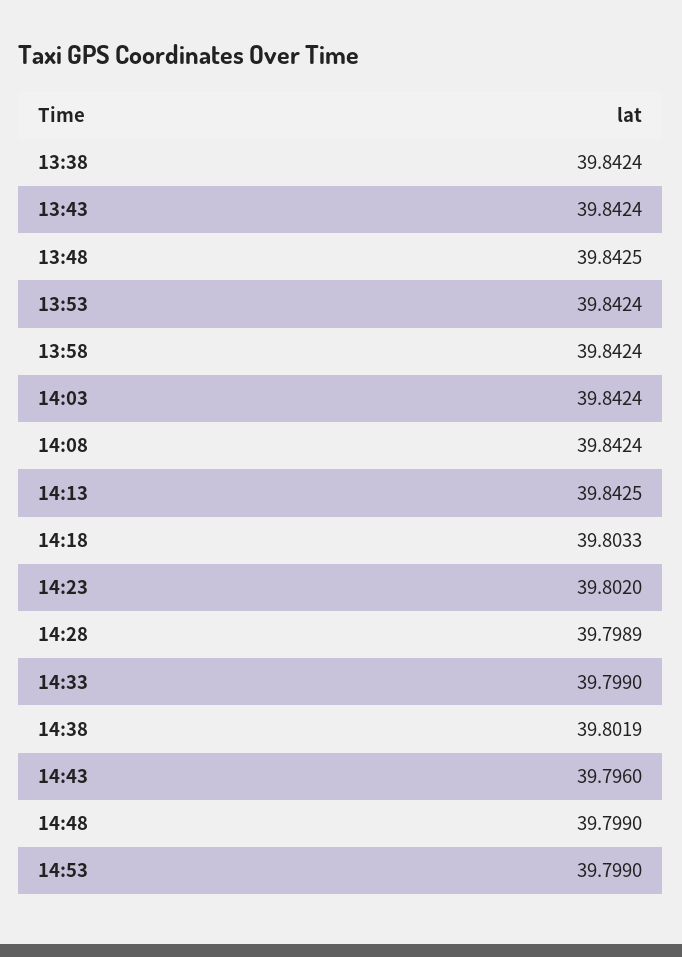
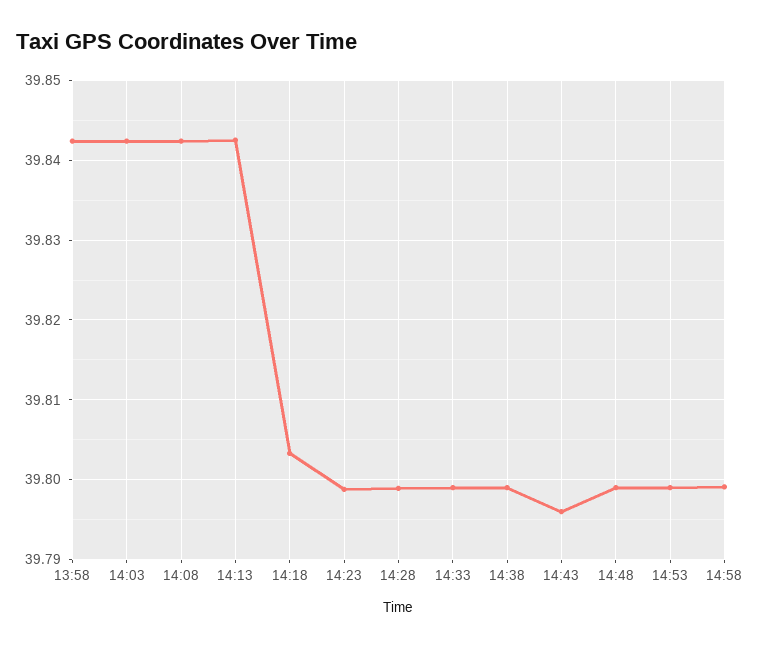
13:38: 39.8424 -> none
13:43: 39.8424 -> none
13:48: 39.8425 -> none
13:53: 39.8424 -> none
14:23: 39.802 -> 39.799
14:38: 39.8019 -> 39.799
14:58: none -> 39.799

